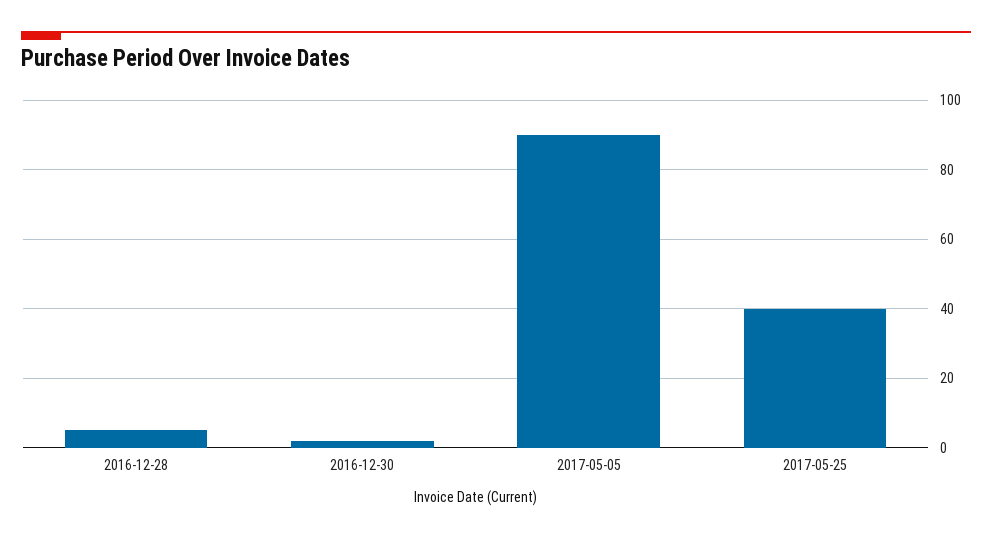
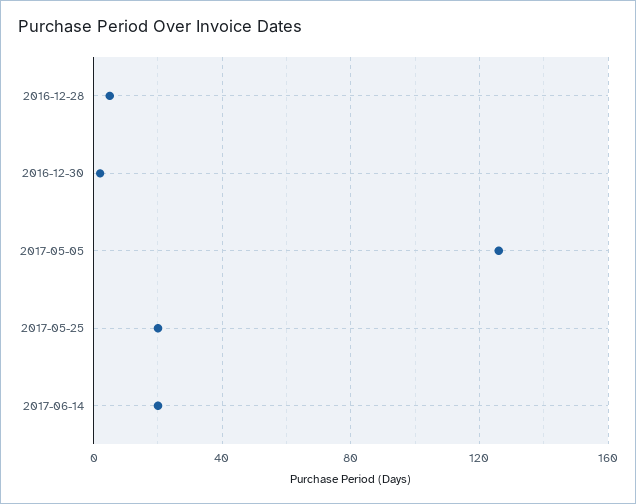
2017-05-05: 90 -> 125
2017-05-25: 40 -> 20
2017-06-14: none -> 20

